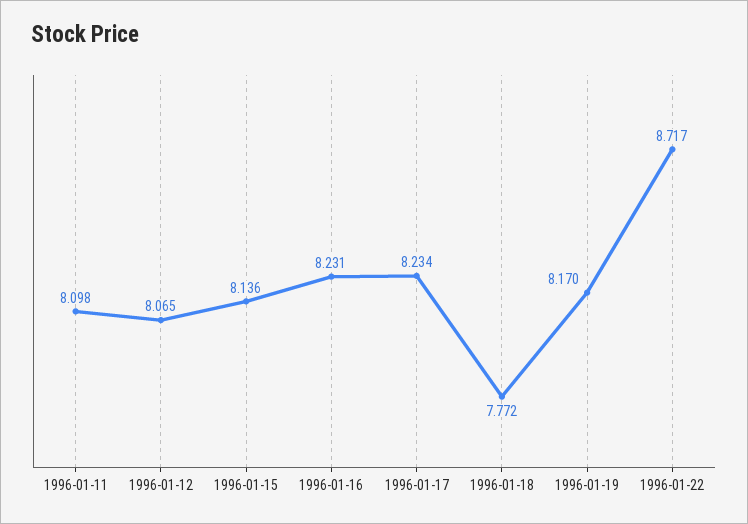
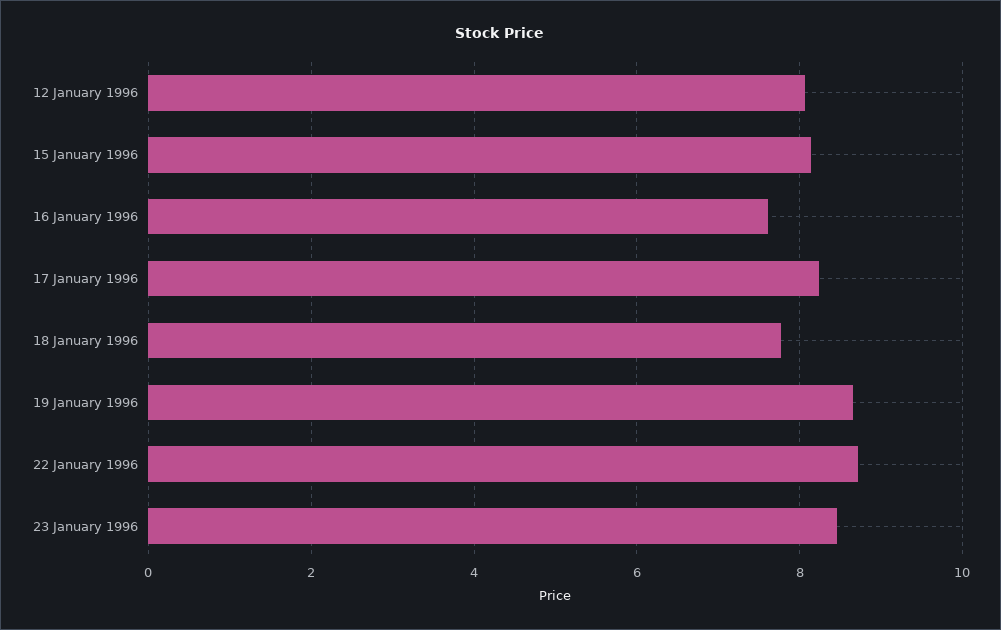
1996-01-11: 8.098 -> none
1996-01-16: 8.231 -> 7.6
1996-01-19: 8.17 -> 8.6
23 January 1996: none -> 8.4

